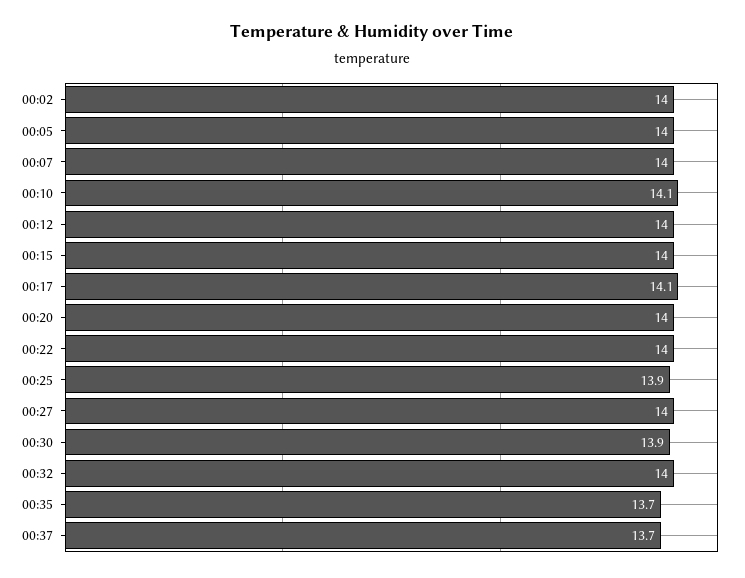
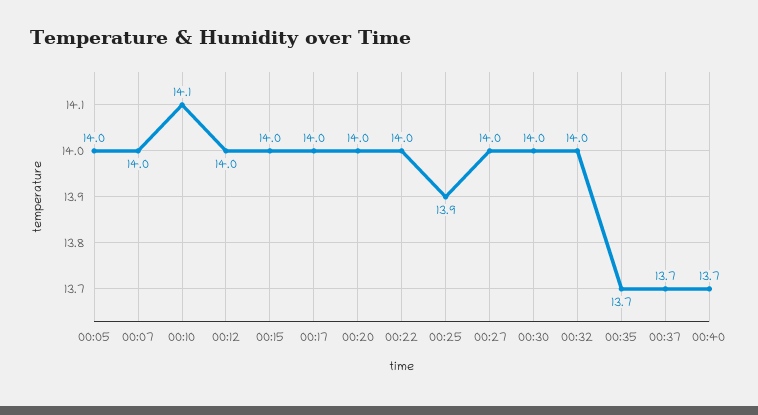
00:02: 14 -> none
00:17: 14.1 -> 14
00:30: 13.9 -> 14
00:40: none -> 13.7

